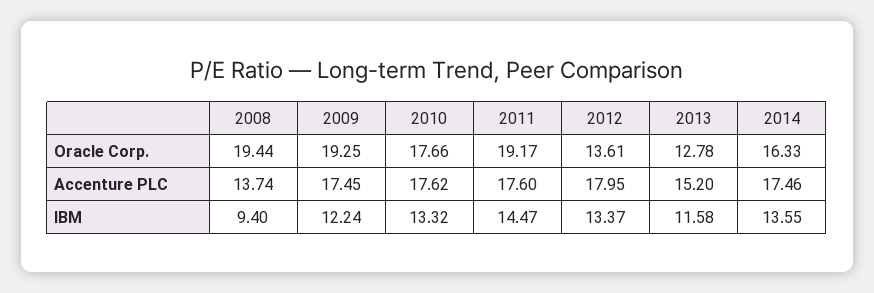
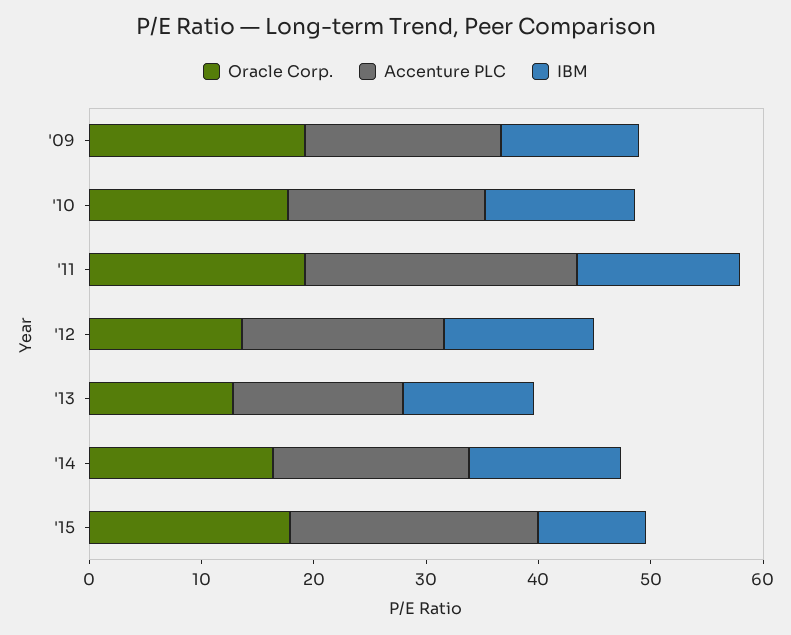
Oracle Corp., 2008: 19.44 -> none
Accenture PLC, 2008: 13.74 -> none
Accenture PLC, 2011: 17.6 -> 24
IBM, 2008: 9.4 -> none
Oracle Corp., '15: none -> 18
Accenture PLC, '15: none -> 22
IBM, '15: none -> 10

